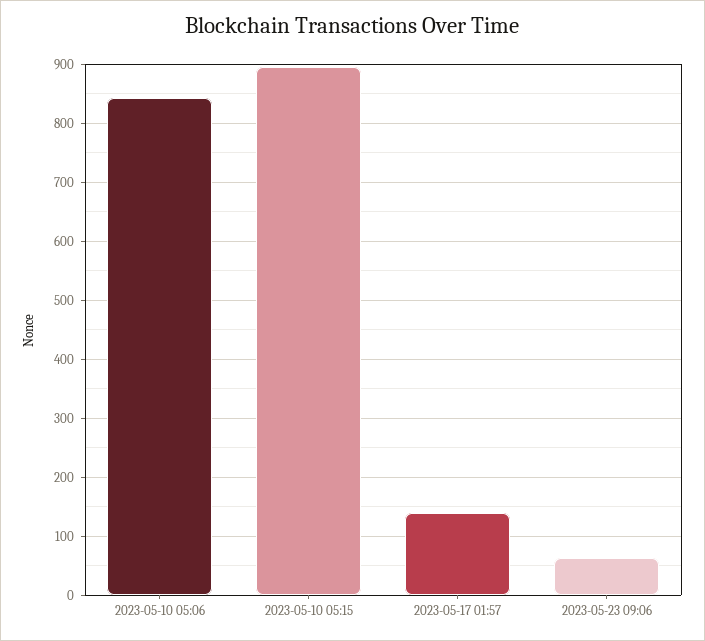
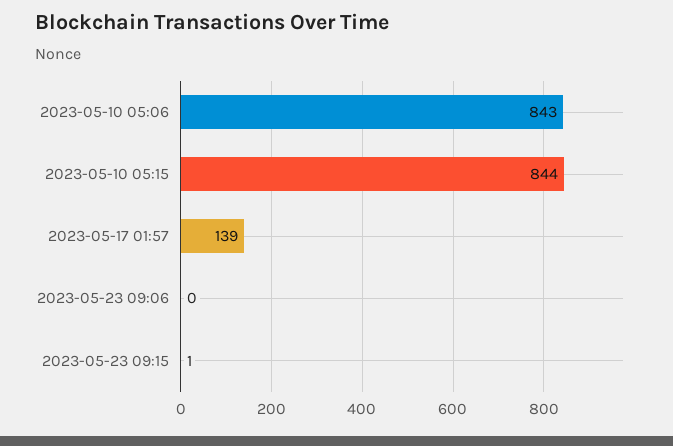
2023-05-10 05:15: 900 -> 844
2023-05-23 09:06: 60 -> 0
2023-05-23 09:15: none -> 1

